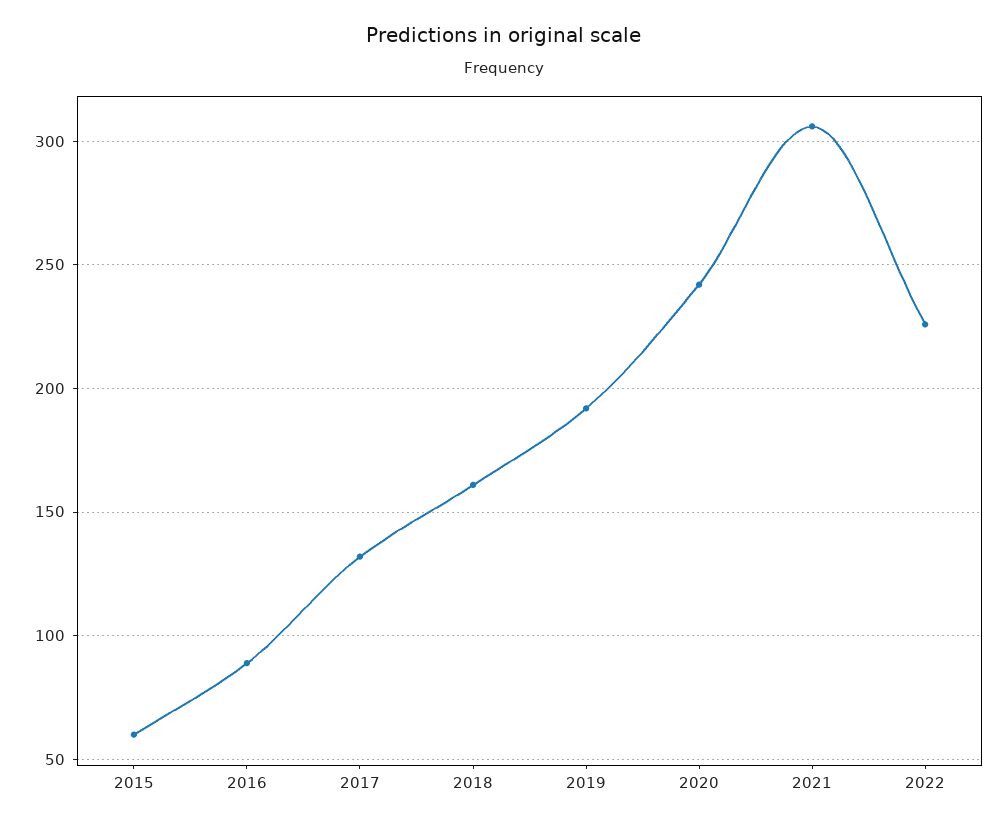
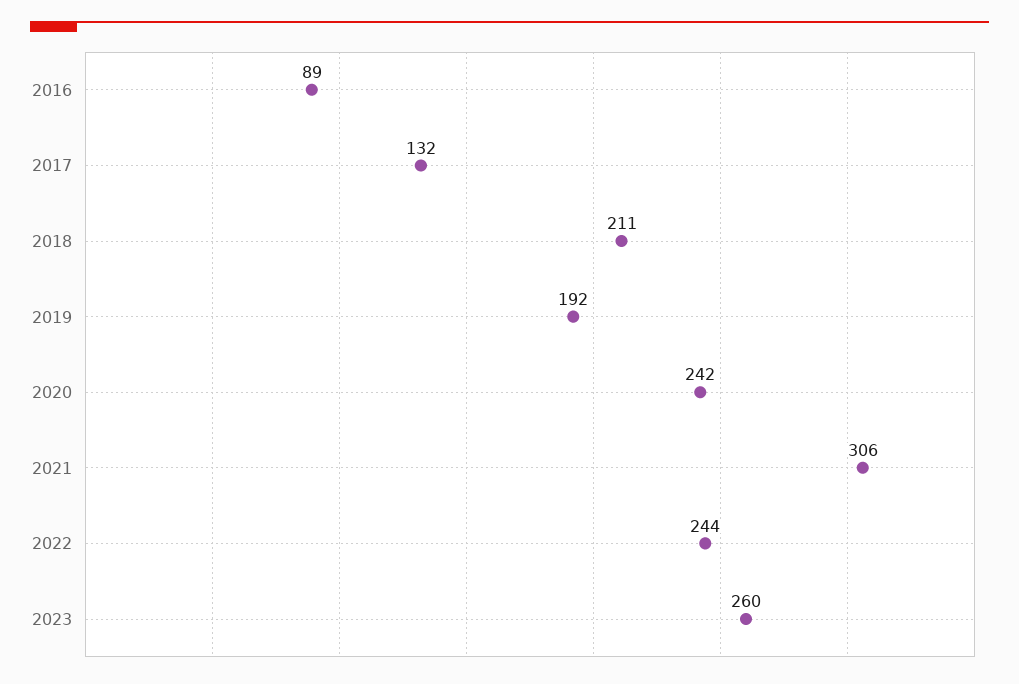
2015: 60 -> none
2018: 160 -> 211
2022: 225 -> 244
2023: none -> 260

